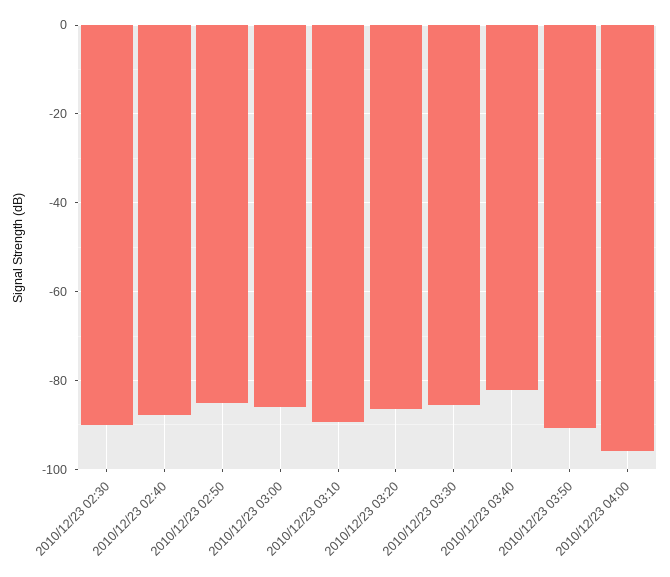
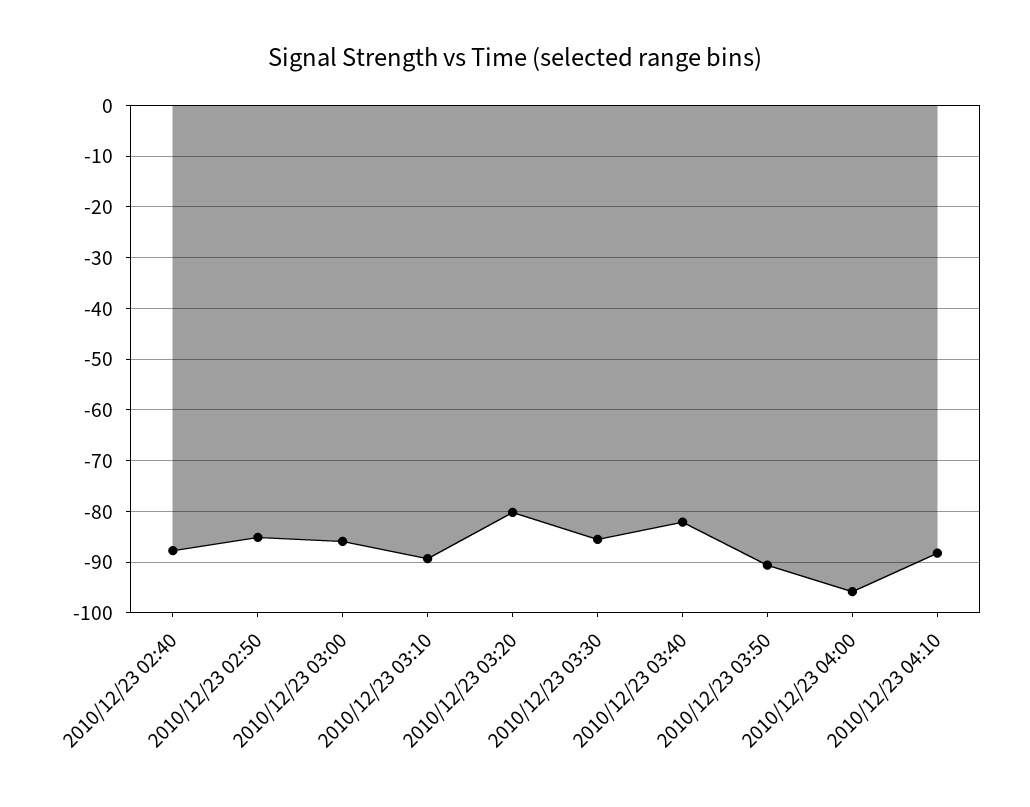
2010/12/23 02:30: -90 -> none
2010/12/23 03:20: -86 -> -80
2010/12/23 04:10: none -> -88

